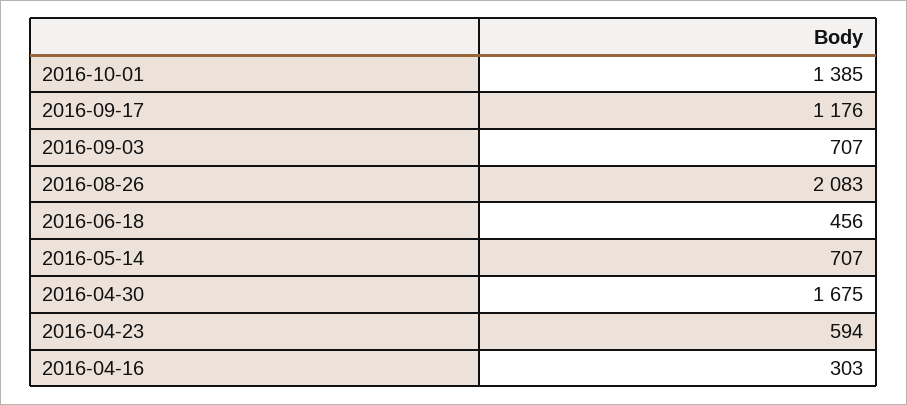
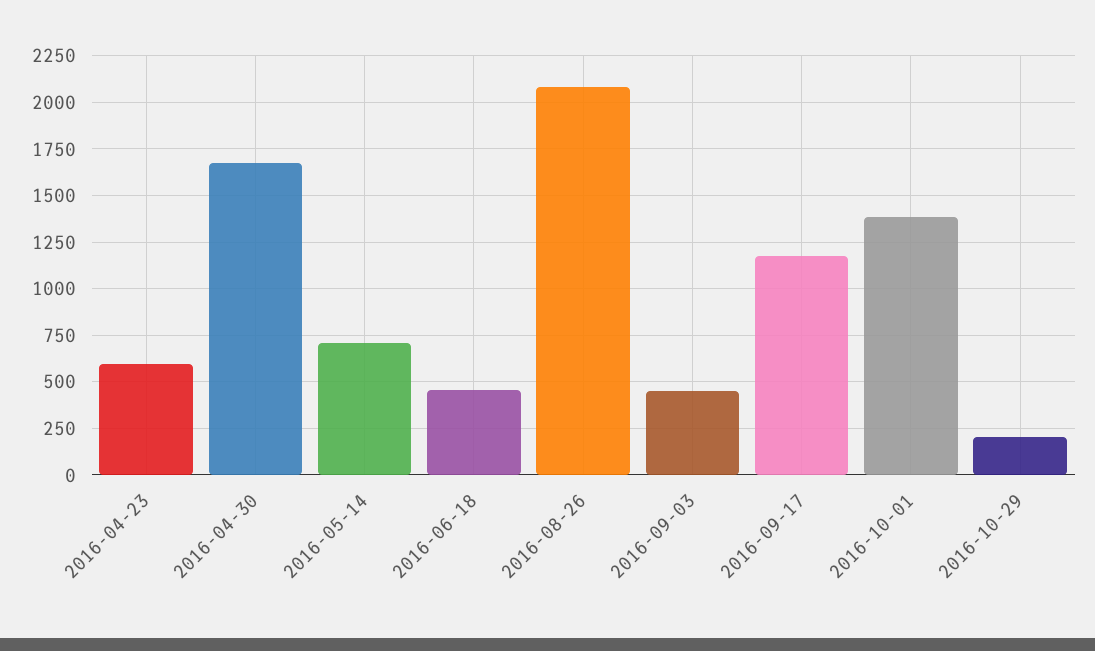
2016-09-03: 707 -> 450
2016-04-16: 303 -> none
2016-10-29: none -> 200

